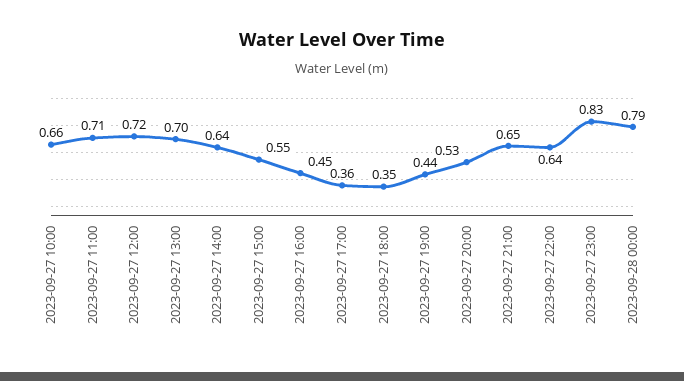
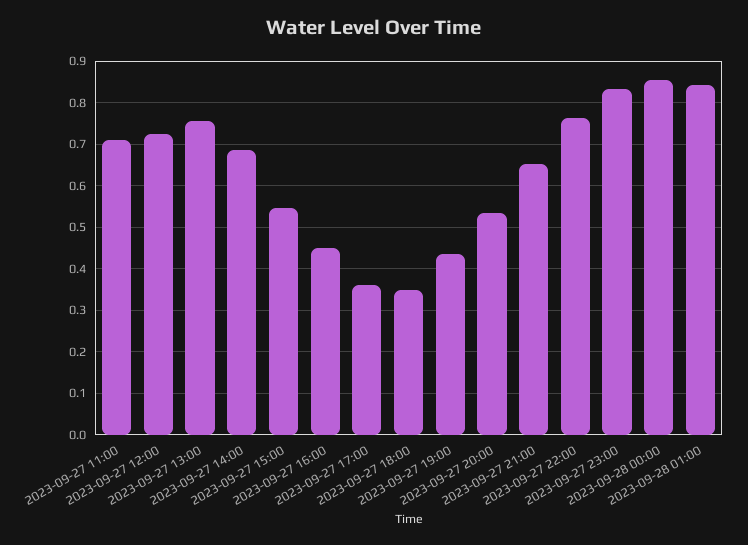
2023-09-27 10:00: 0.66 -> none
2023-09-27 13:00: 0.7 -> 0.76
2023-09-27 14:00: 0.64 -> 0.68
2023-09-27 22:00: 0.64 -> 0.76
2023-09-28 00:00: 0.79 -> 0.86
2023-09-28 01:00: none -> 0.84

